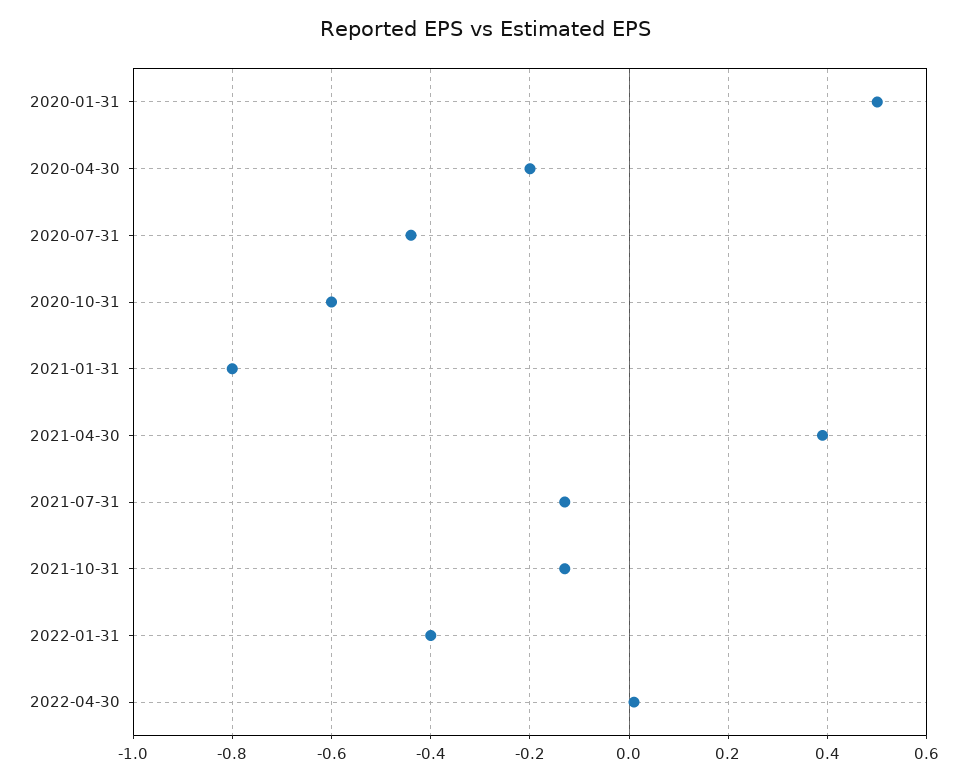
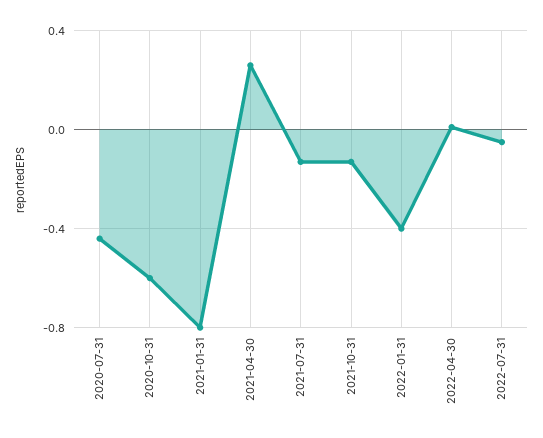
2020-01-31: 0.5 -> none
2020-04-30: -0.2 -> none
2021-04-30: 0.4 -> 0.25
2022-07-31: none -> -0.05

